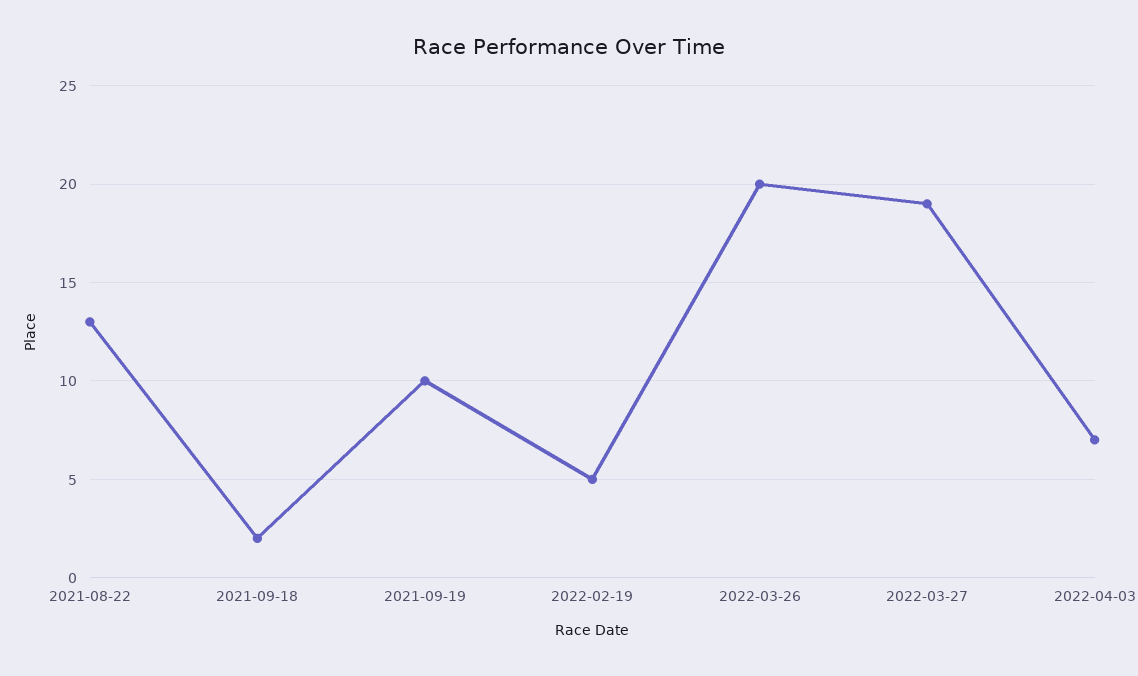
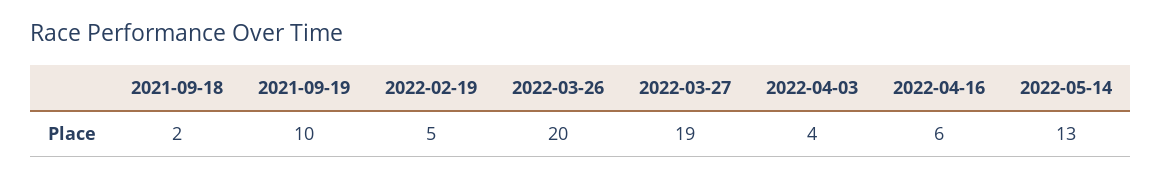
2021-08-22: 13 -> none
2022-04-03: 7 -> 4
2022-04-16: none -> 6
2022-05-14: none -> 13

